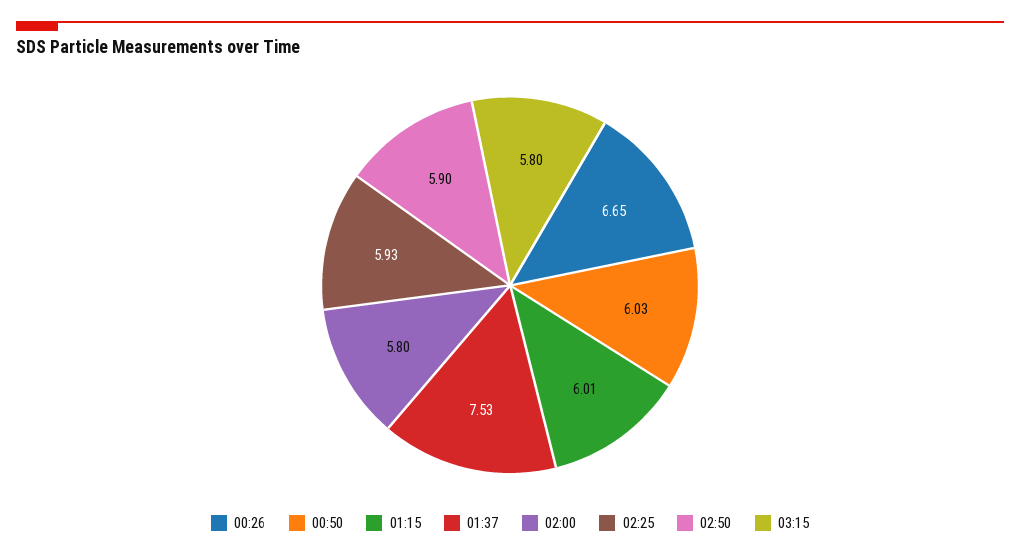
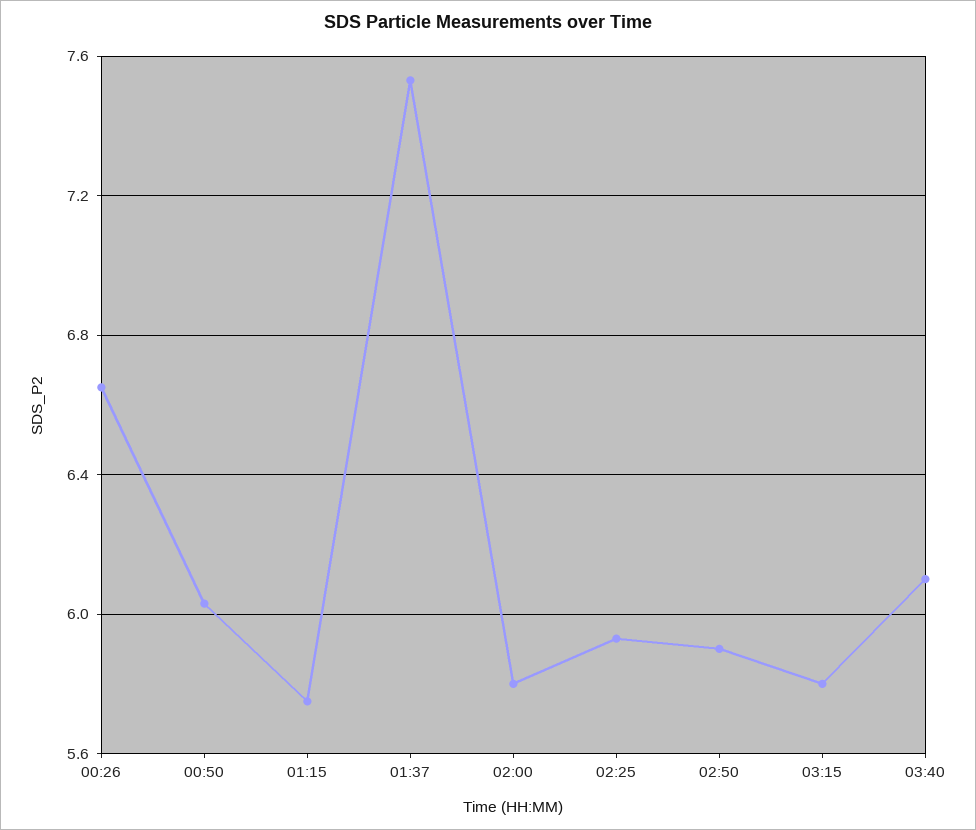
01:15: 6.01 -> 5.75
03:40: none -> 6.1

